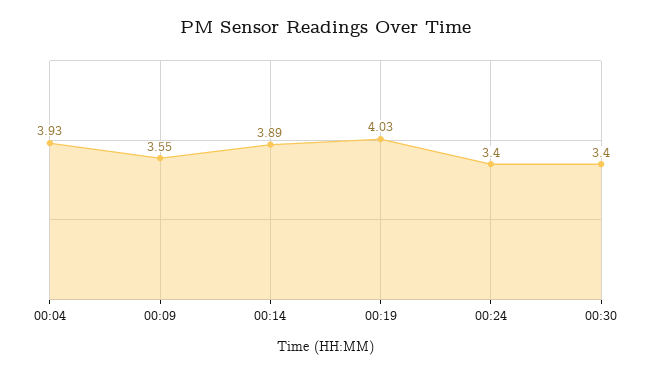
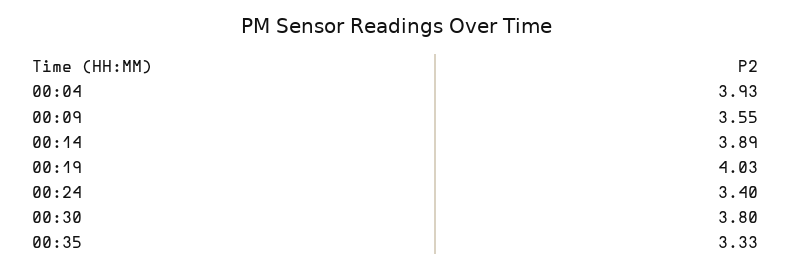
00:30: 3.4 -> 3.8
00:35: none -> 3.33

